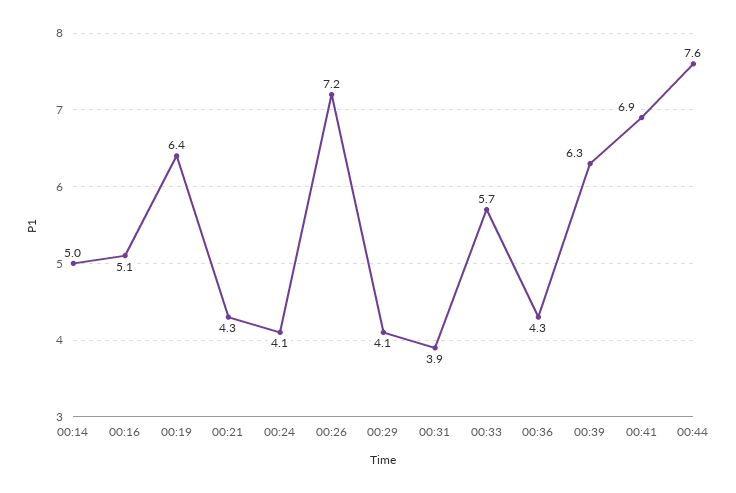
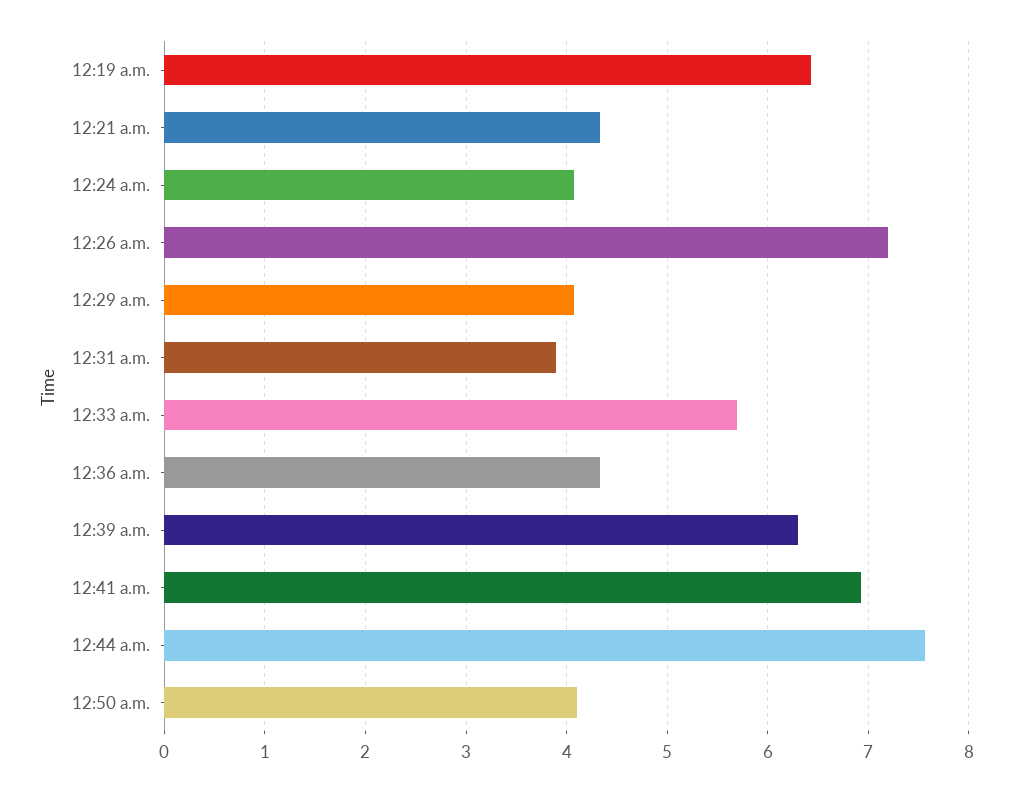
00:14: 5 -> none
00:16: 5.1 -> none
12:50 a.m.: none -> 4.1

